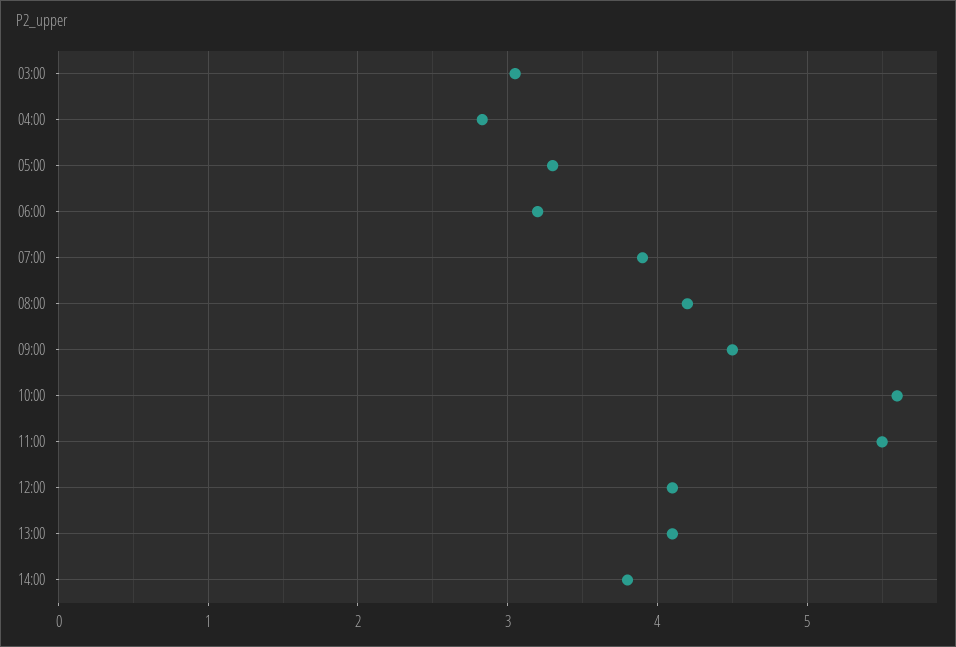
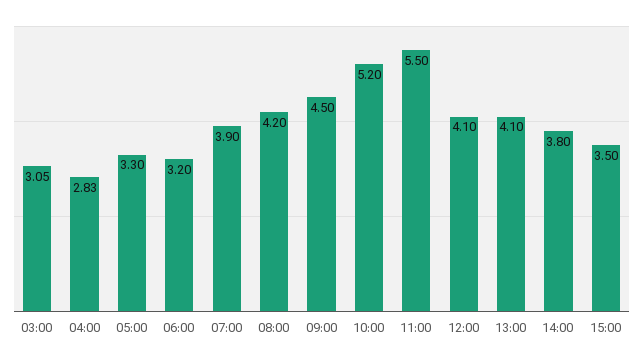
10:00: 5.6 -> 5.2
15:00: none -> 3.5

